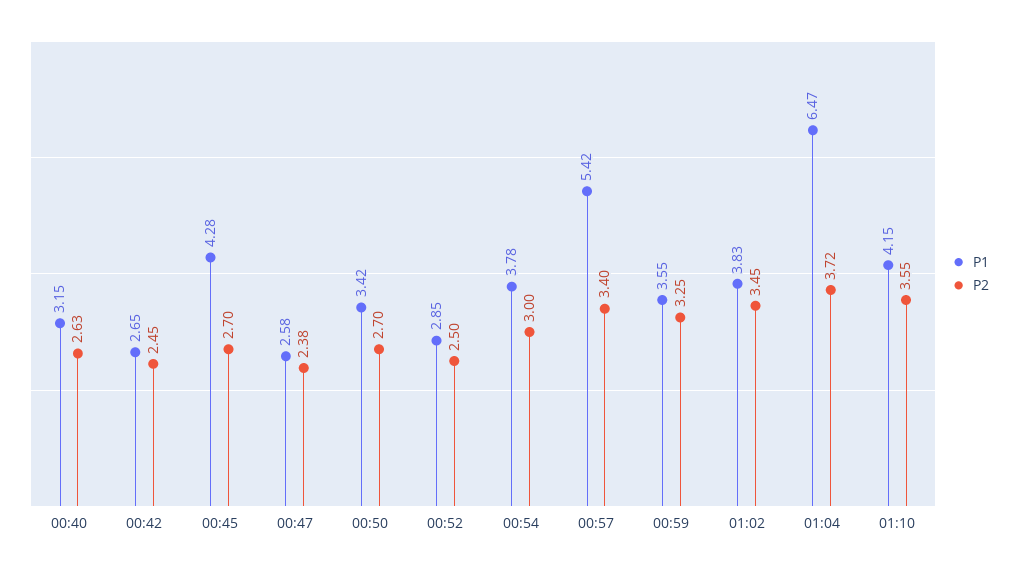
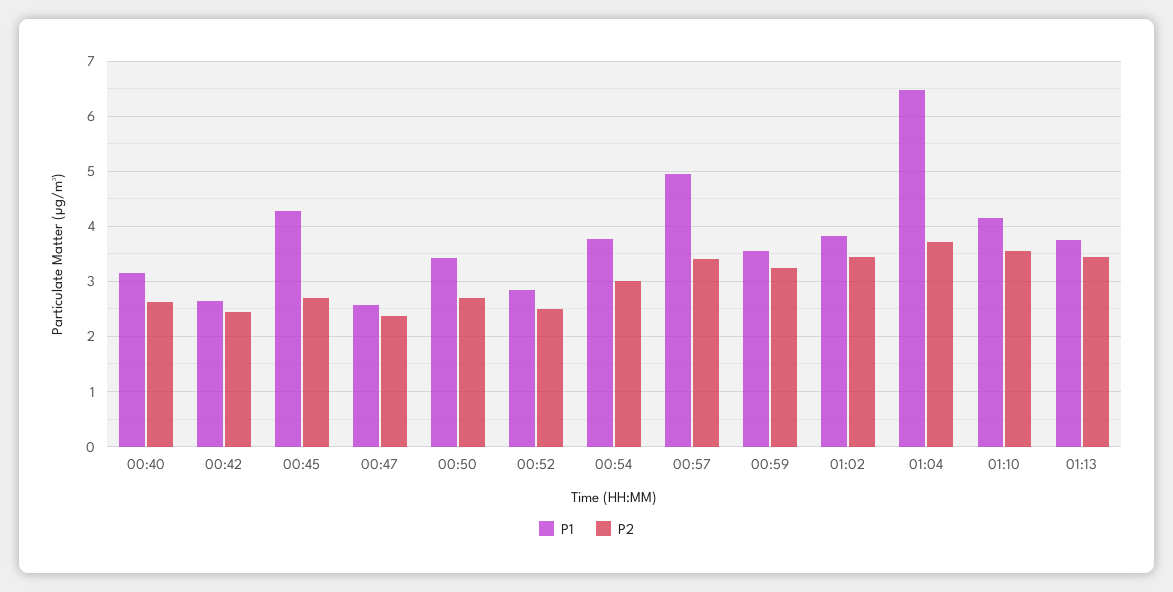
P1, 00:57: 5.42 -> 5
P1, 01:13: none -> 3.8
P2, 01:13: none -> 3.4

